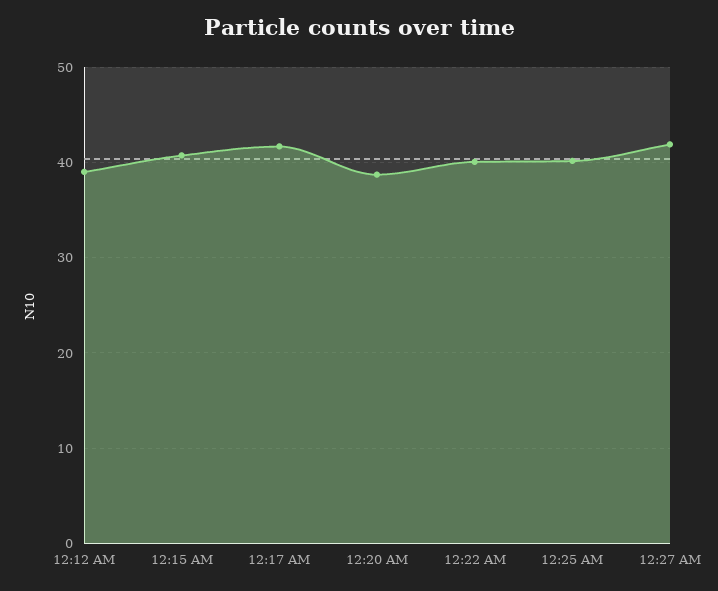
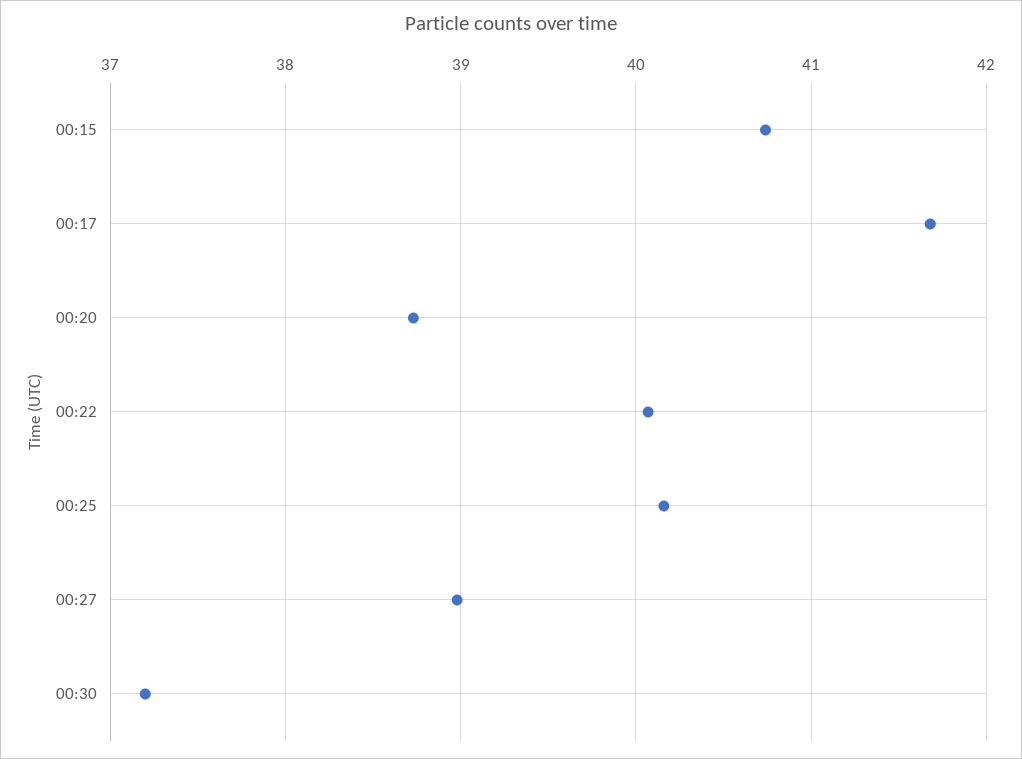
12:12 AM: 39 -> none
12:27 AM: 42 -> 39
00:30: none -> 37.2

